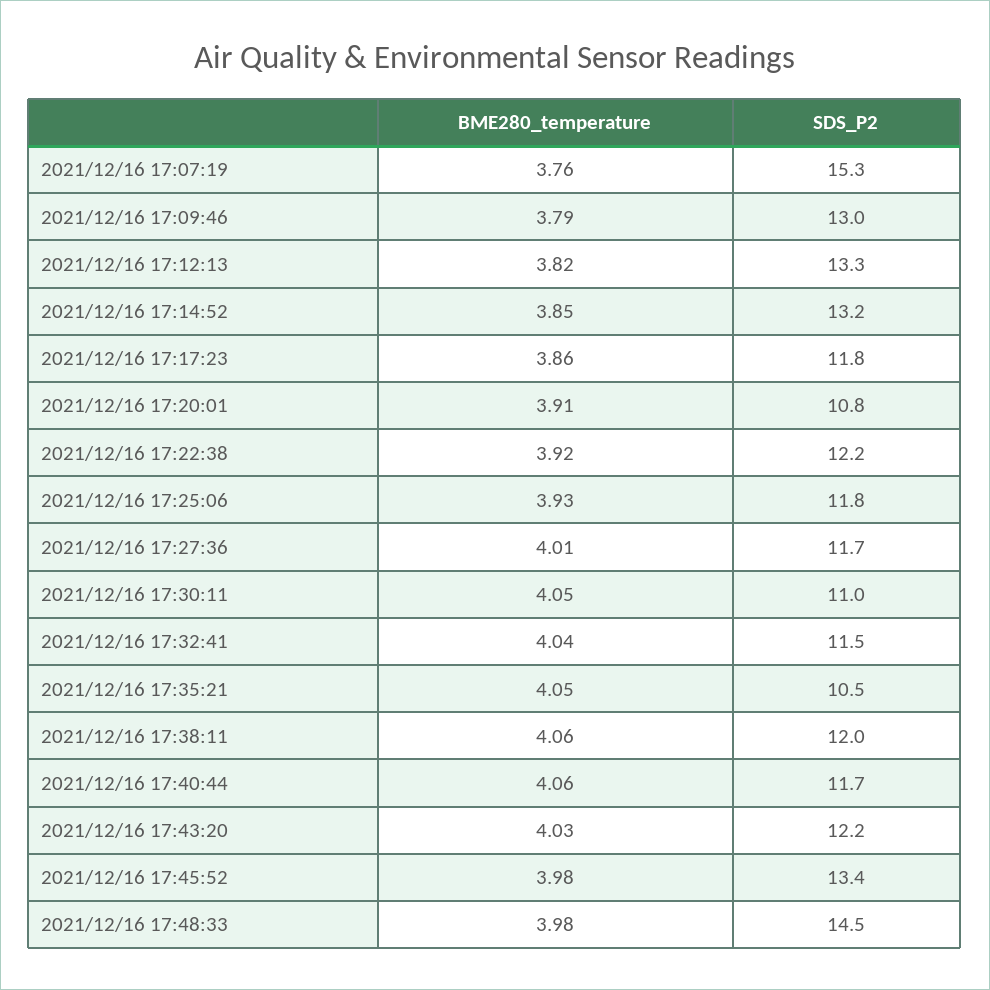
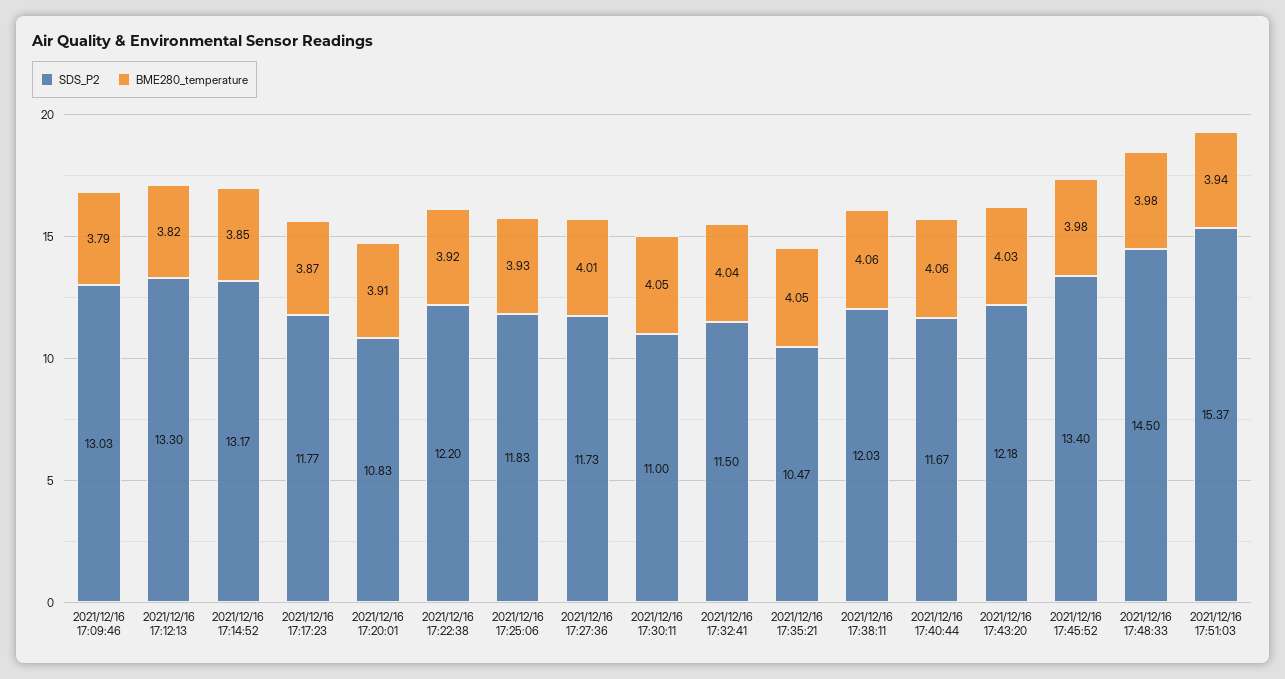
BME280_temperature, 2021/12/16 17:07:19: 3.76 -> none
SDS_P2, 2021/12/16 17:07:19: 15.3 -> none
BME280_temperature, 2021/12/16 17:17:23: 3.86 -> 3.87
SDS_P2, 2021/12/16 17:51:03: none -> 15.37
BME280_temperature, 2021/12/16 17:51:03: none -> 3.94

